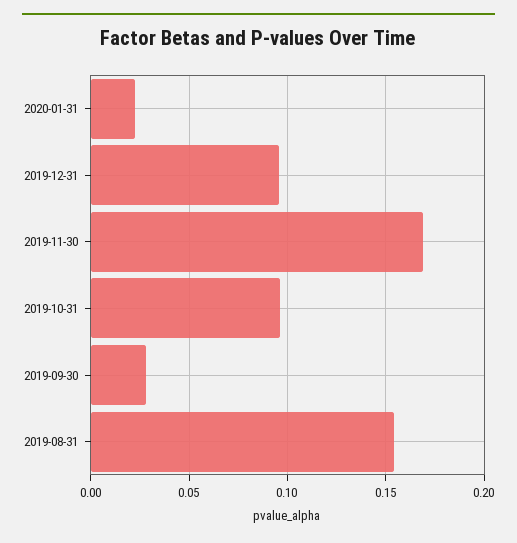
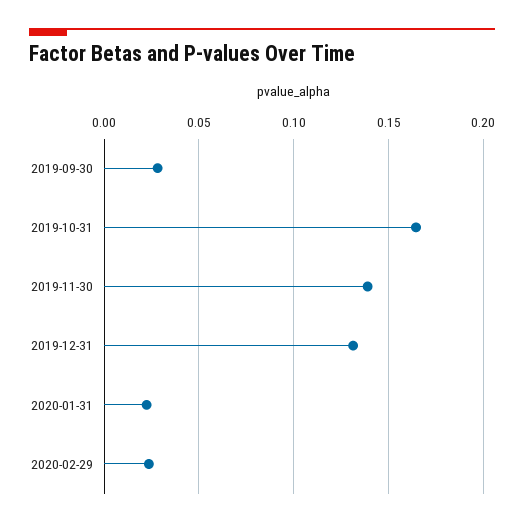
2019-12-31: 0.095 -> 0.13
2019-11-30: 0.17 -> 0.14
2019-10-31: 0.095 -> 0.165
2019-08-31: 0.155 -> none
2020-02-29: none -> 0.025

